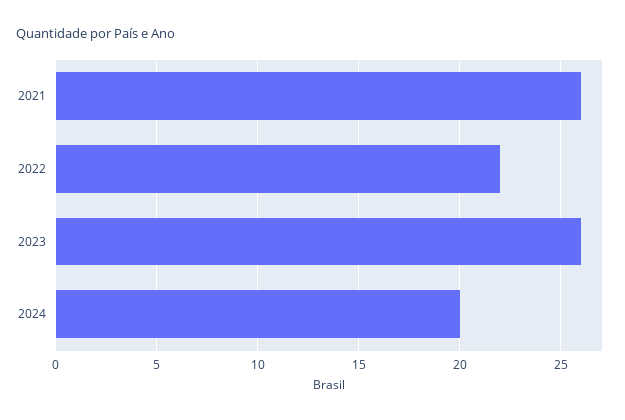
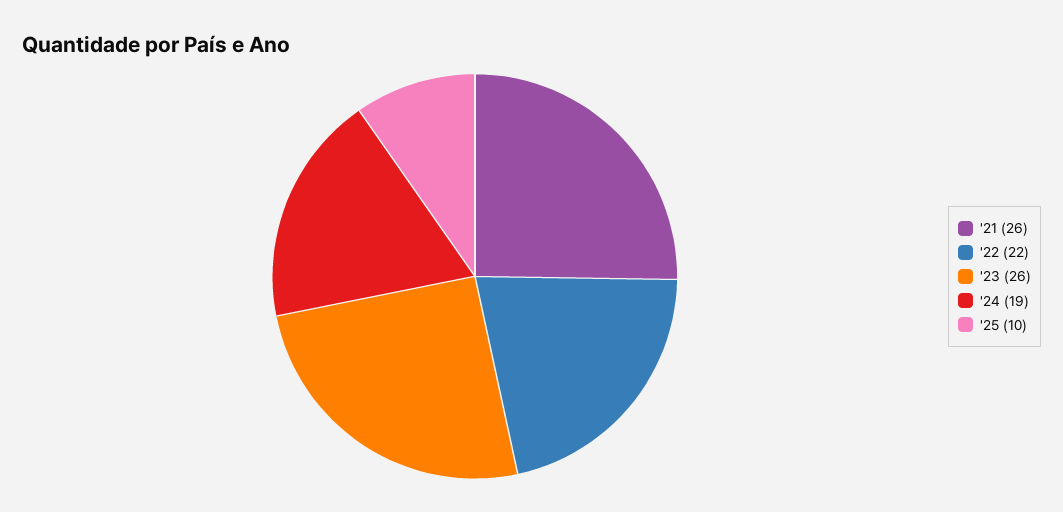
2024: 20 -> 19
'25: none -> 10

